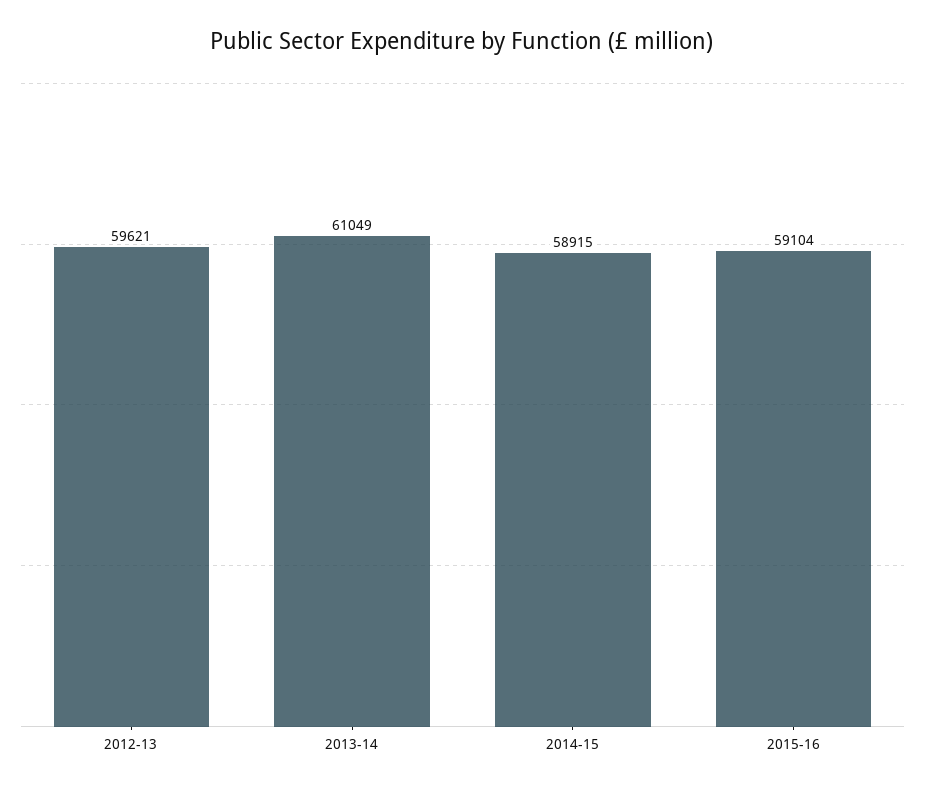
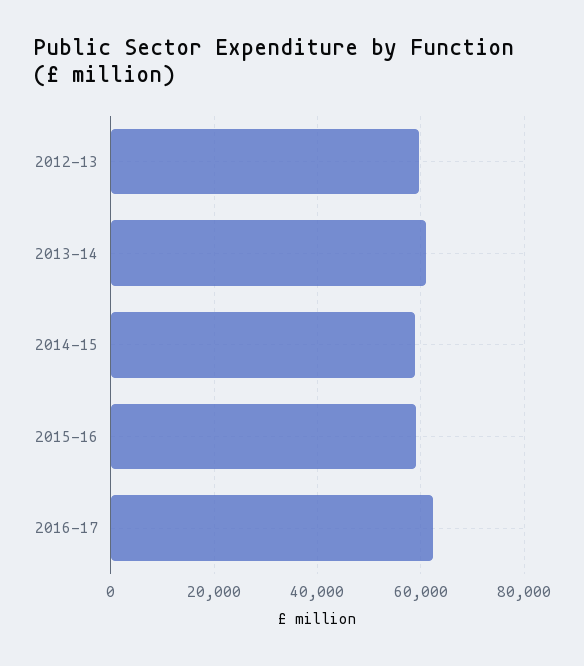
2016-17: none -> 62000

